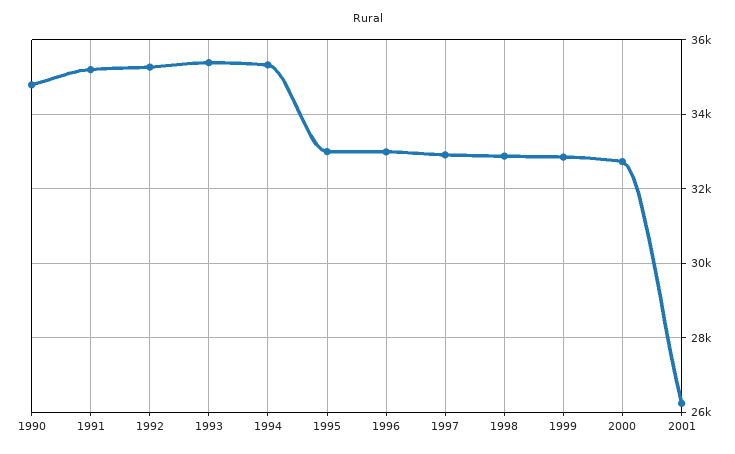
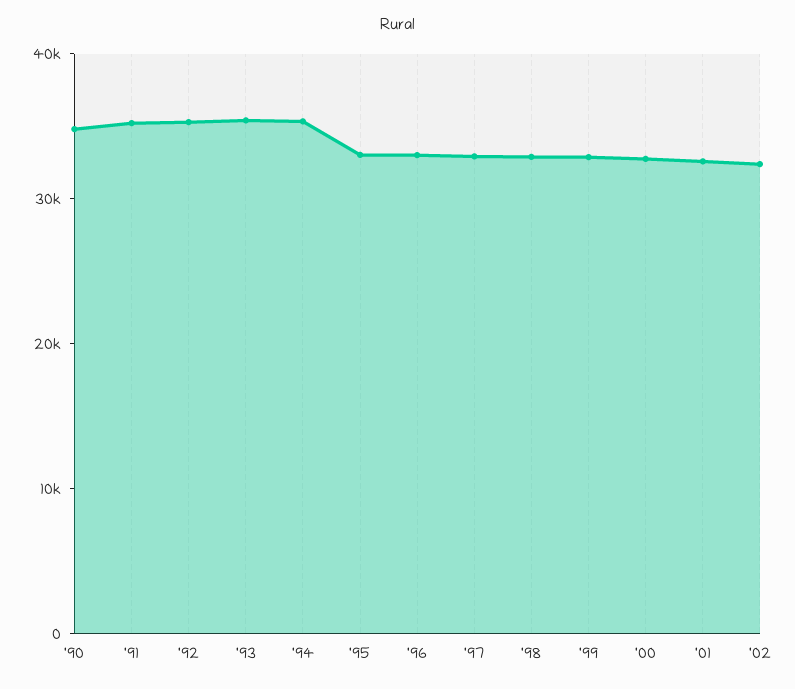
2001: 26200 -> 32000
'02: none -> 32000

